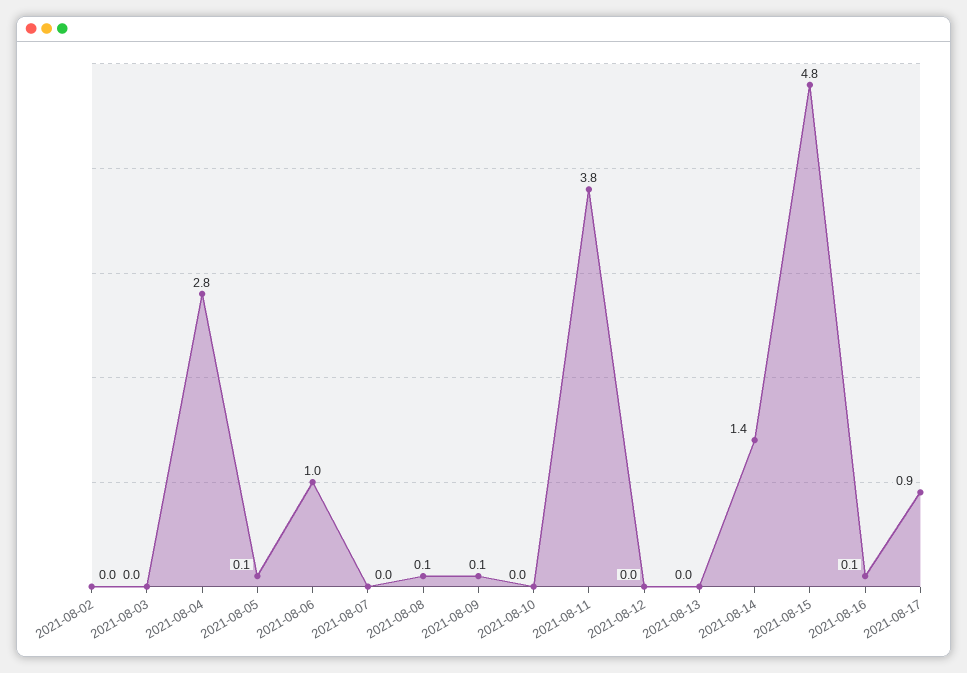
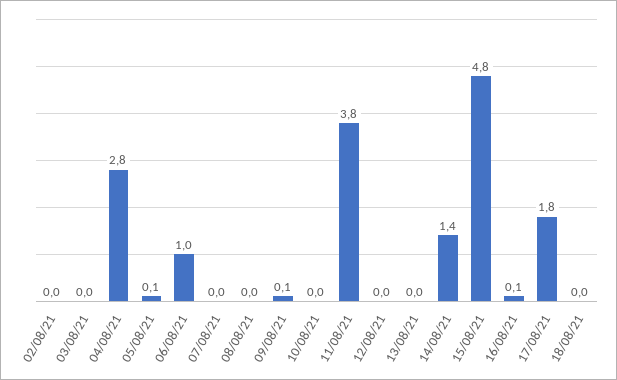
2021-08-08: 0.1 -> 0
2021-08-17: 0.9 -> 1.8
18/08/21: none -> 0

